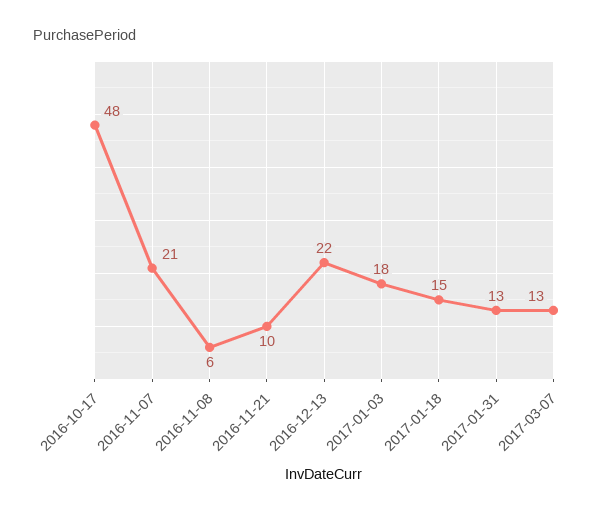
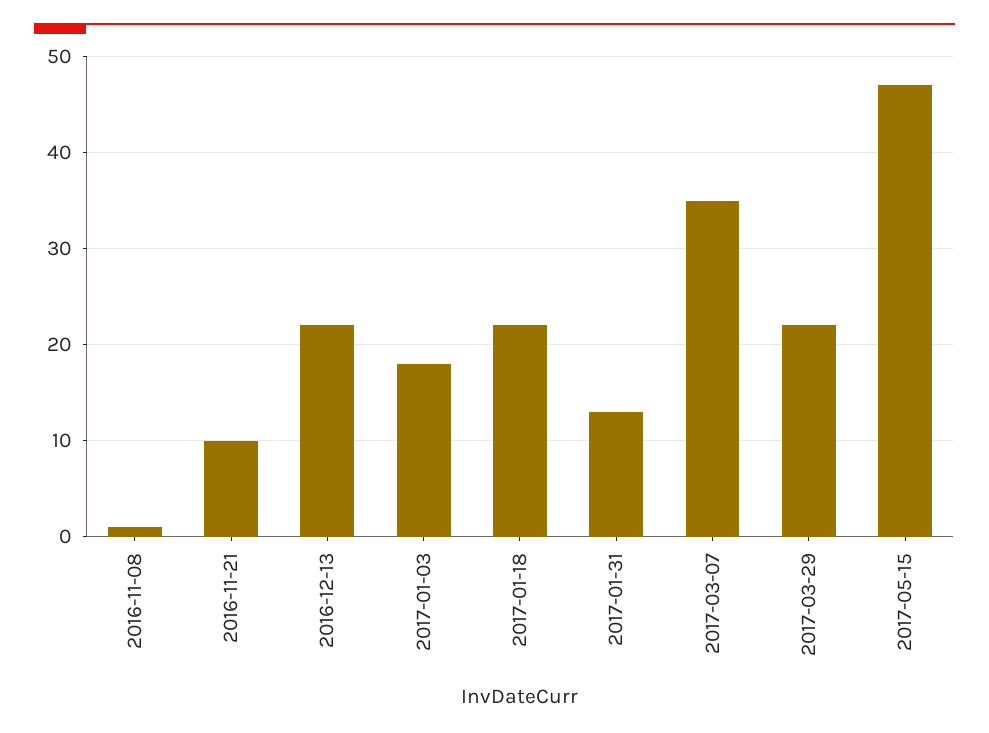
2016-10-17: 48 -> none
2016-11-07: 21 -> none
2016-11-08: 6 -> 1
2017-01-18: 15 -> 22
2017-03-07: 13 -> 35
2017-03-29: none -> 22
2017-05-15: none -> 47

